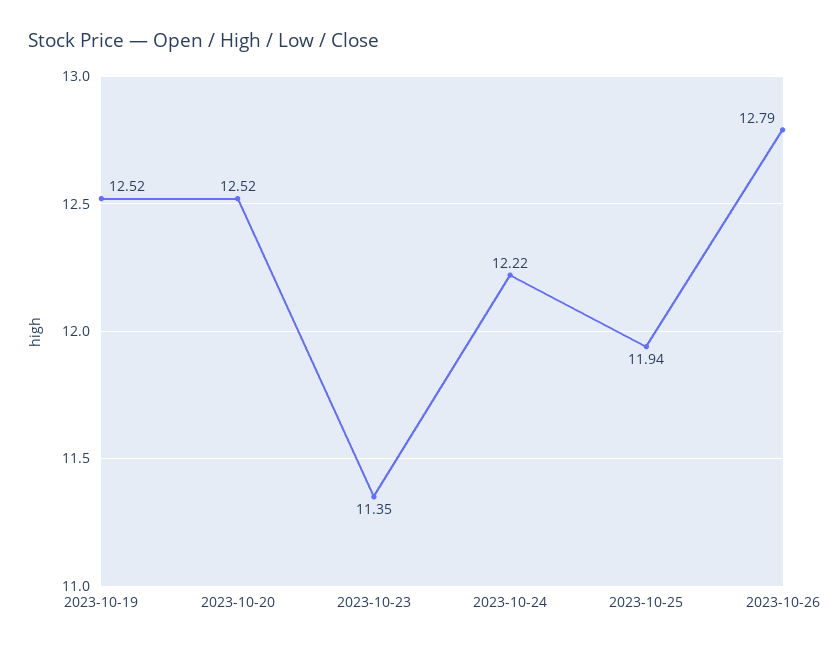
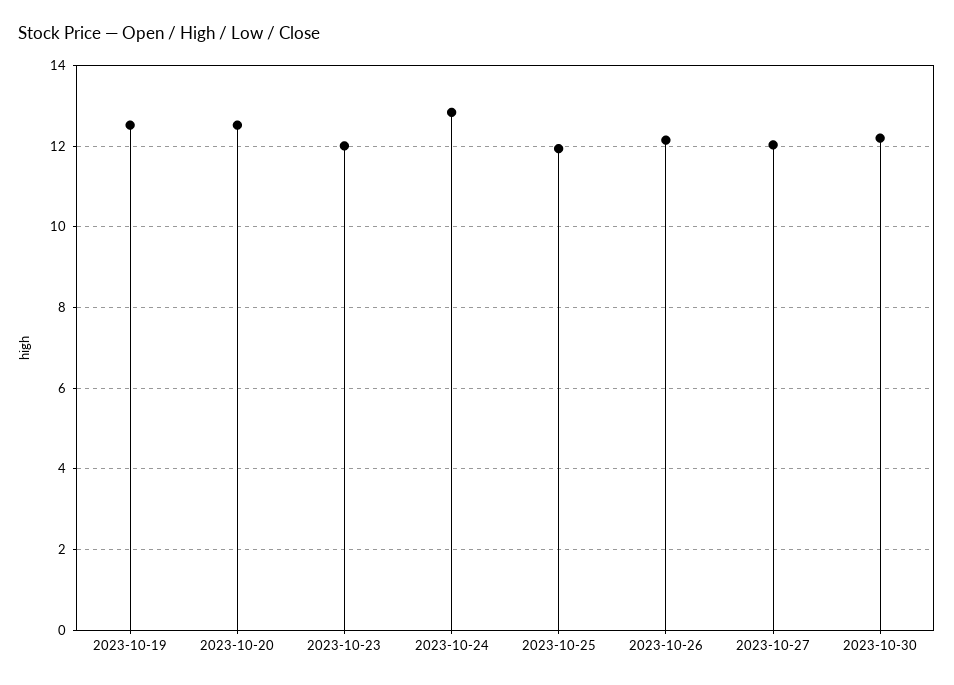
2023-10-23: 11.35 -> 12
2023-10-24: 12.22 -> 12.8
2023-10-26: 12.79 -> 12.2
2023-10-27: none -> 12
2023-10-30: none -> 12.2

